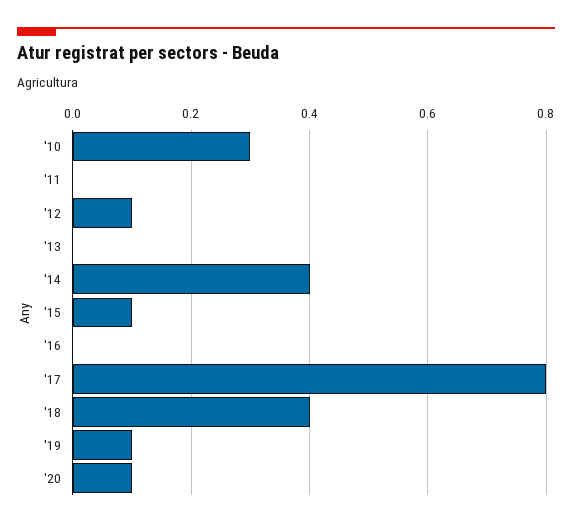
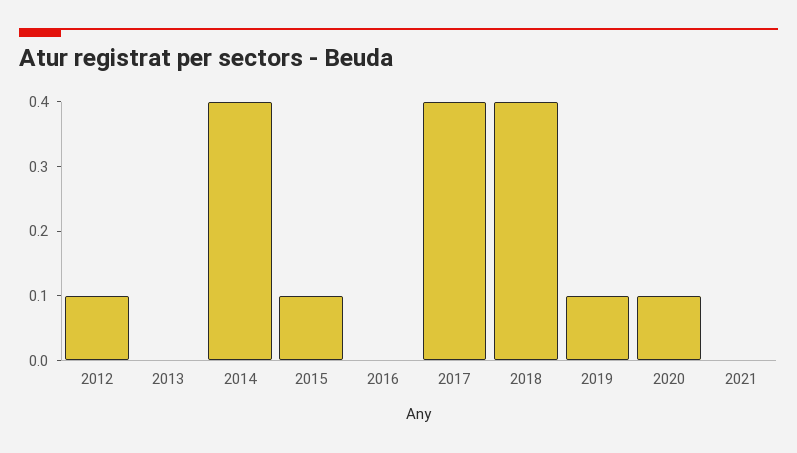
'10: 0.3 -> none
'11: 0 -> none
'17: 0.8 -> 0.4
2021: none -> 0

